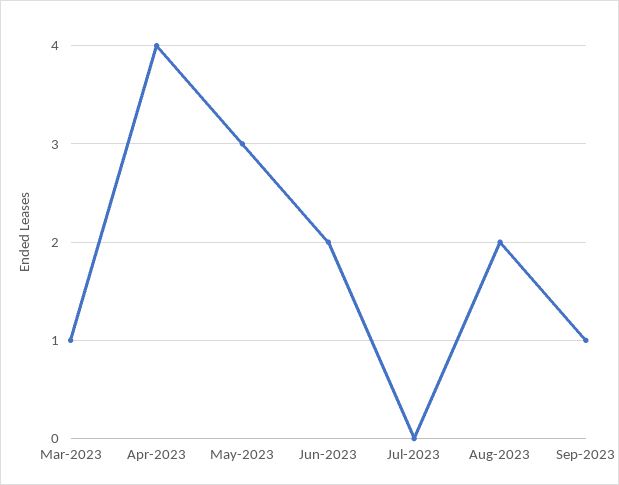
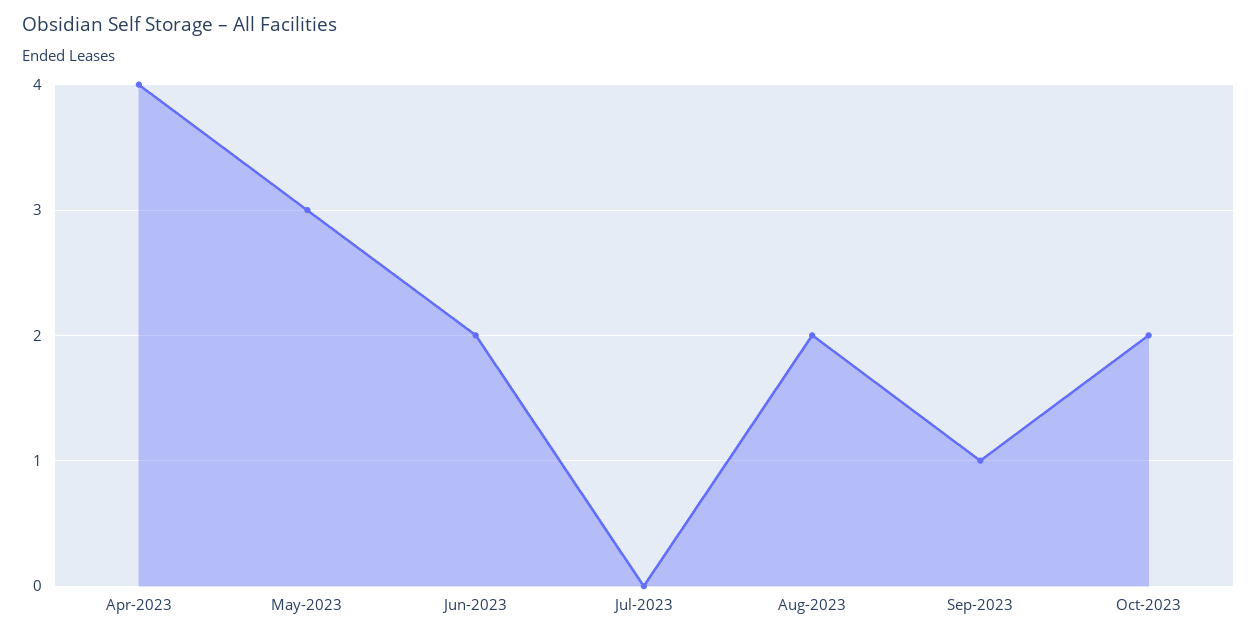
Mar-2023: 1 -> none
Oct-2023: none -> 2

